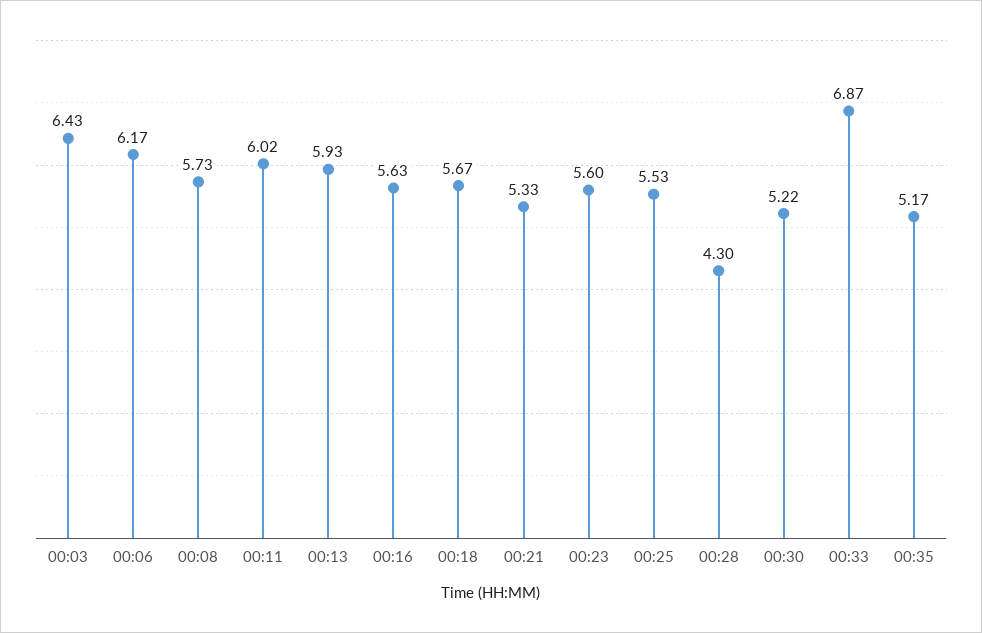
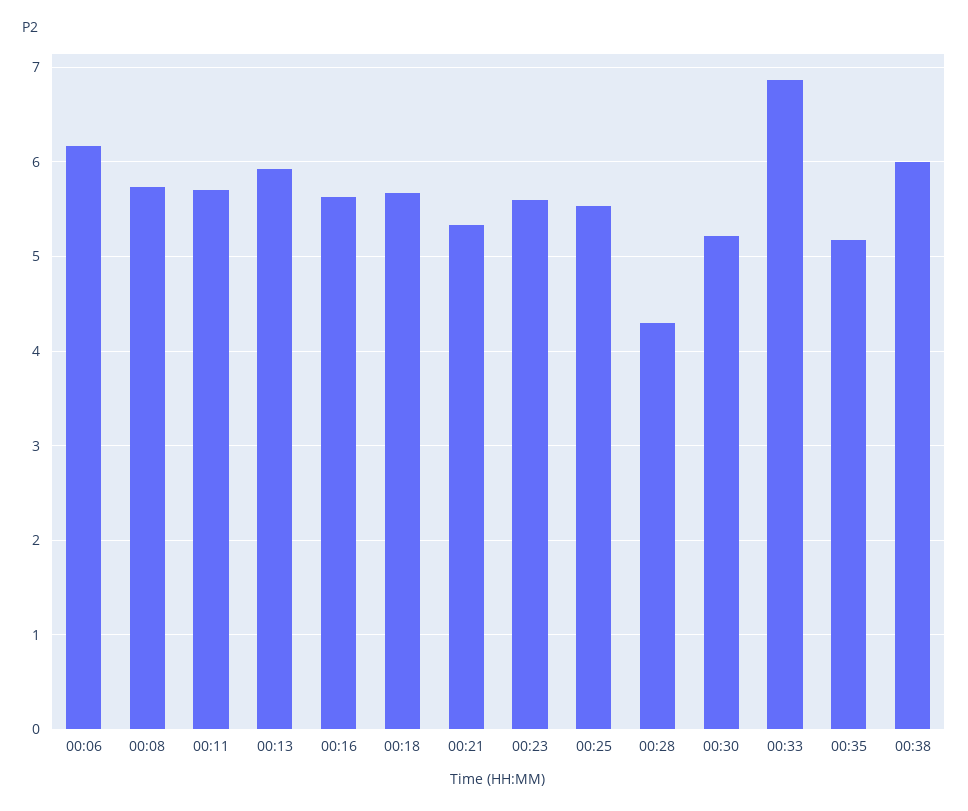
00:03: 6.43 -> none
00:11: 6.02 -> 5.7
00:38: none -> 6

